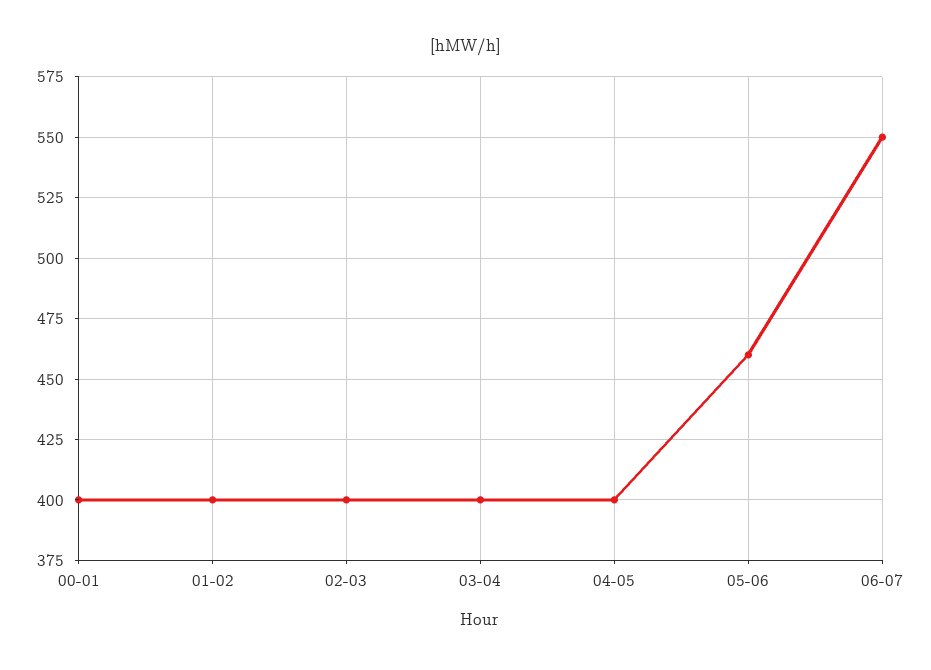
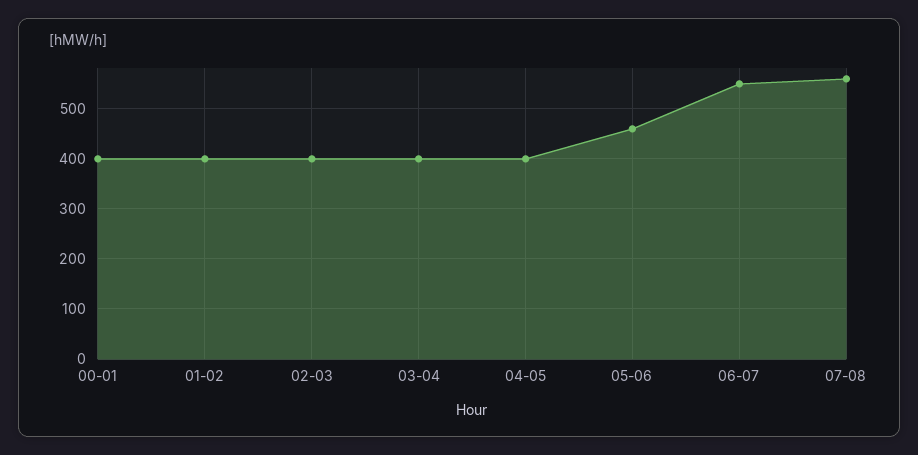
07-08: none -> 560

